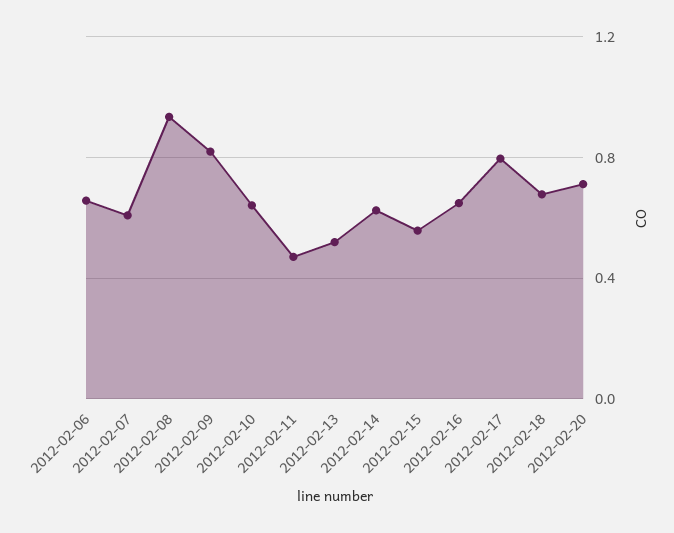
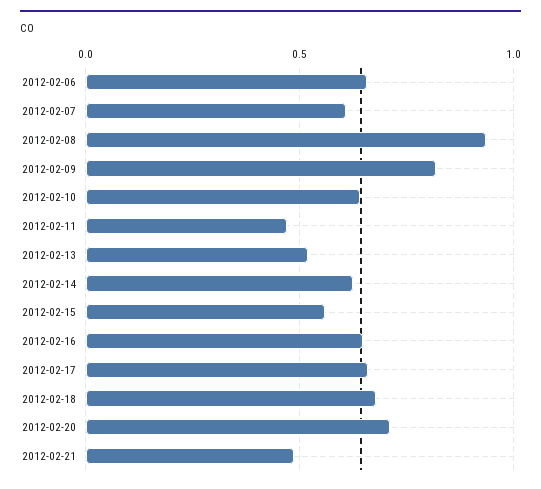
2012-02-17: 0.8 -> 0.65
2012-02-21: none -> 0.5

